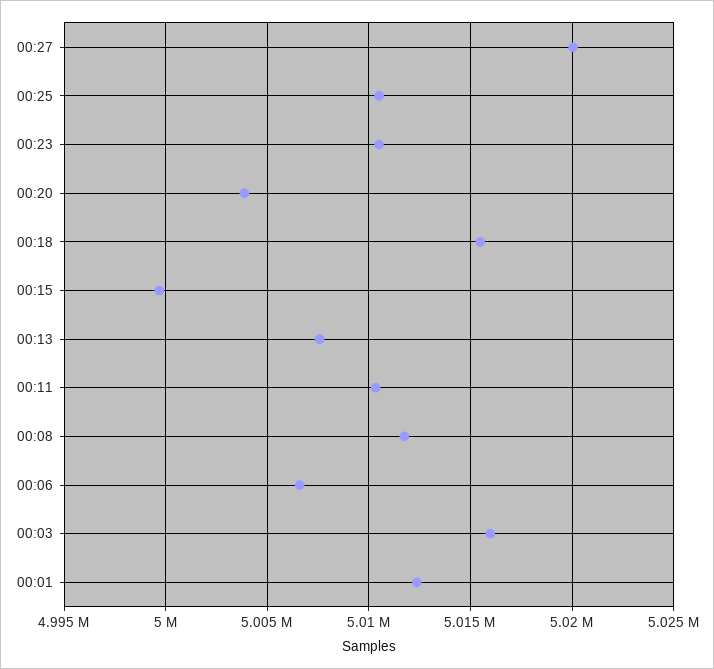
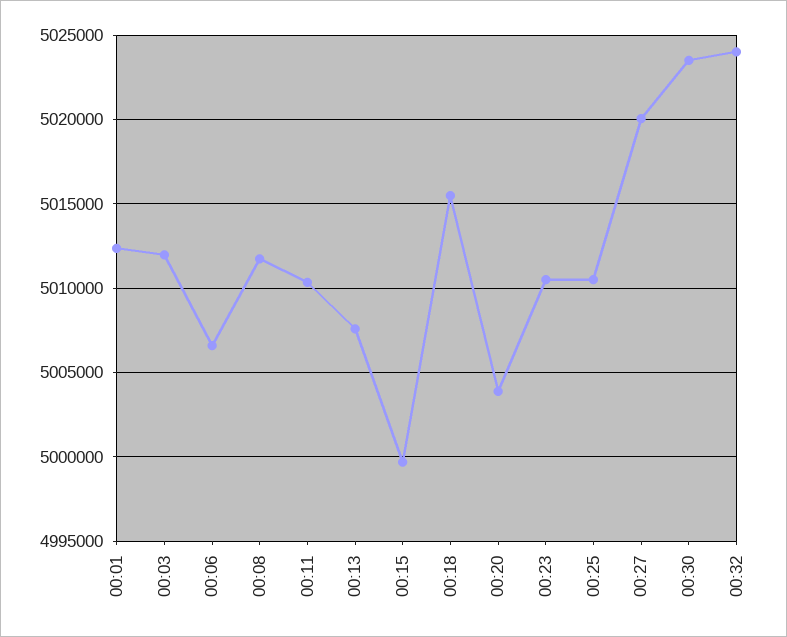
00:03: 5016000 -> 5012000
00:30: none -> 5023500
00:32: none -> 5024000

